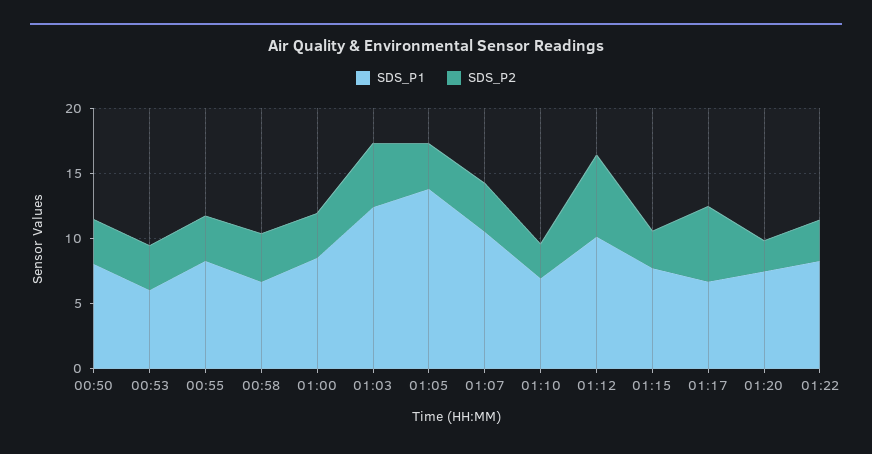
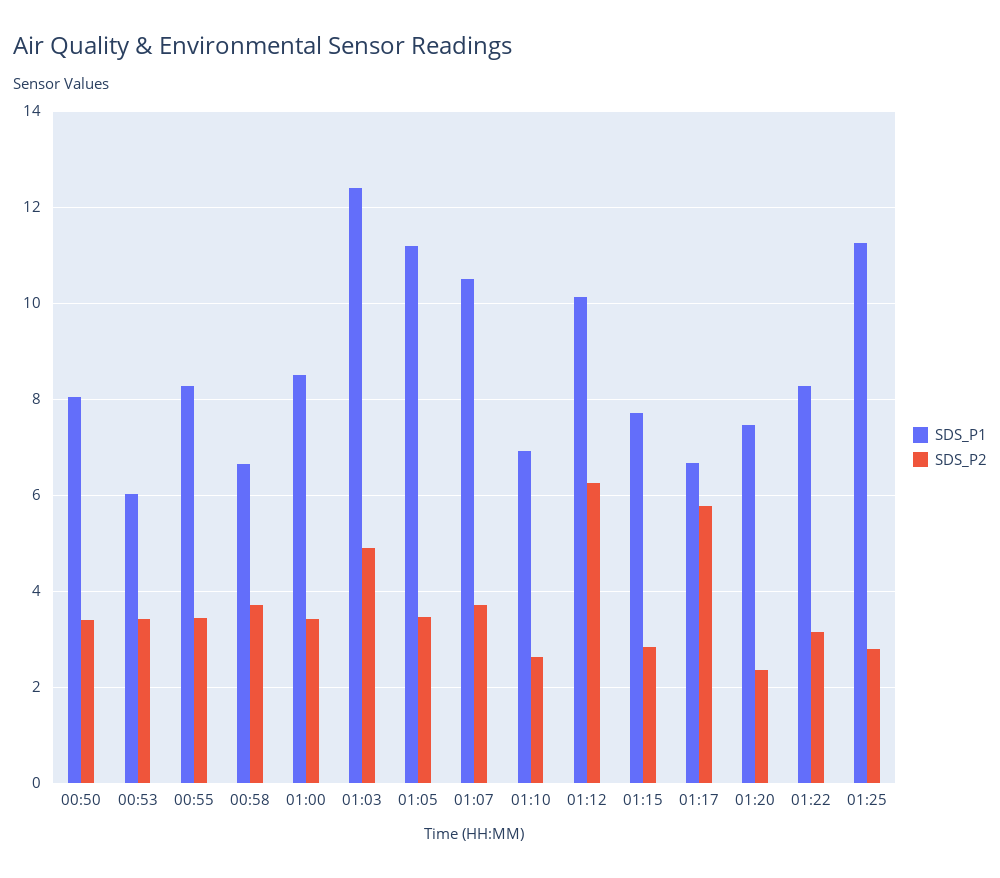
SDS_P1, 01:05: 14 -> 11.2
SDS_P1, 01:25: none -> 11.2
SDS_P2, 01:25: none -> 2.8

